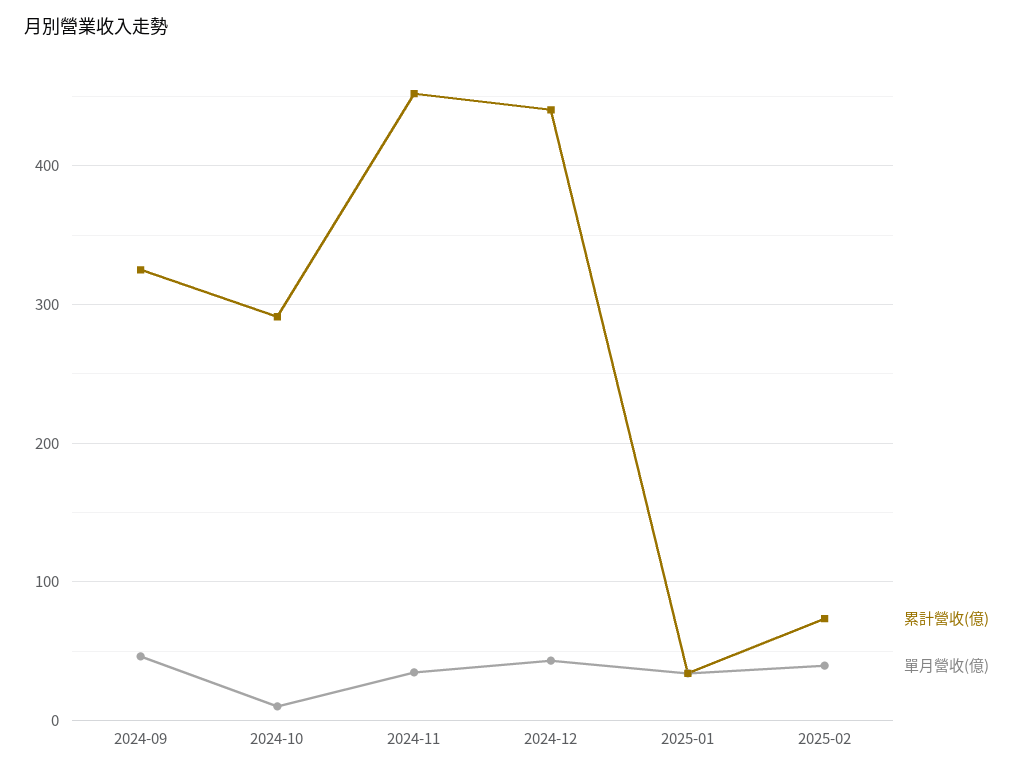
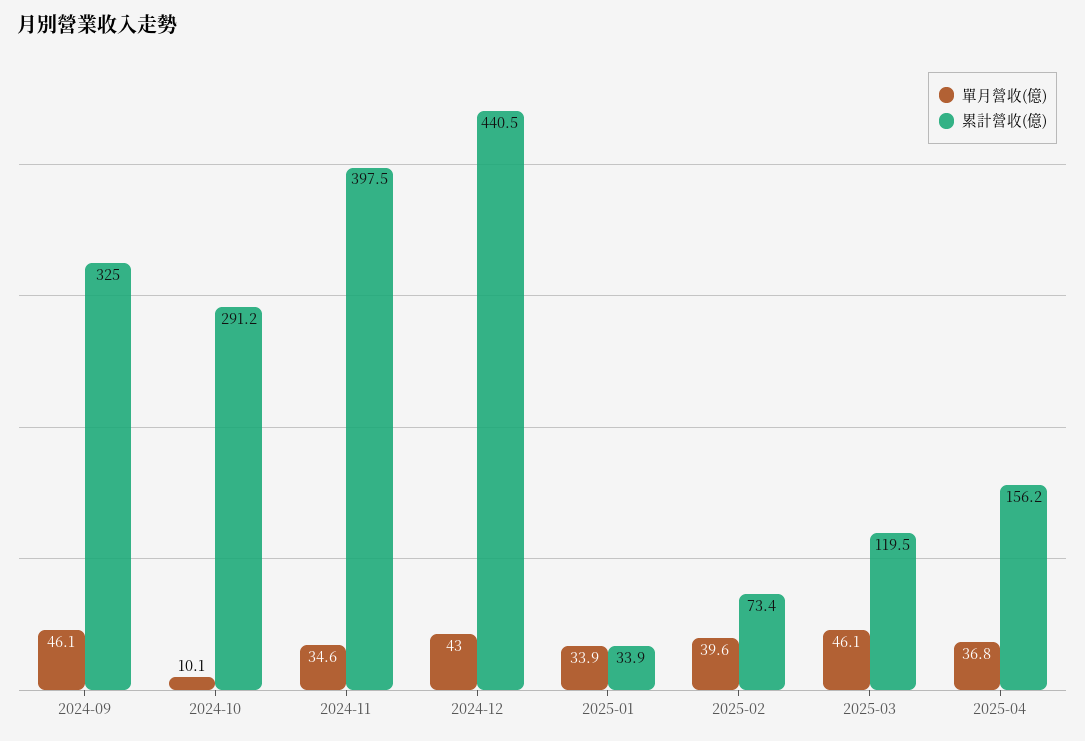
累計營收(億), 2024-11: 450 -> 397.5
單月營收(億), 2025-03: none -> 46.1
累計營收(億), 2025-03: none -> 119.5
單月營收(億), 2025-04: none -> 36.8
累計營收(億), 2025-04: none -> 156.2

